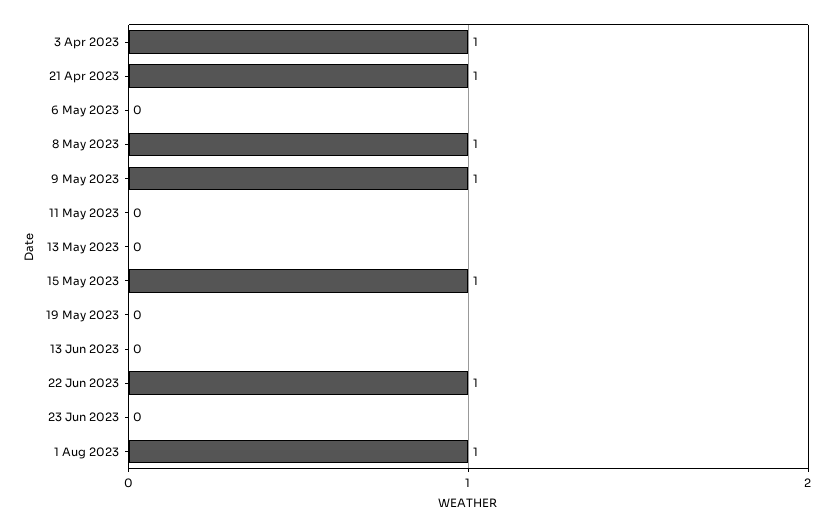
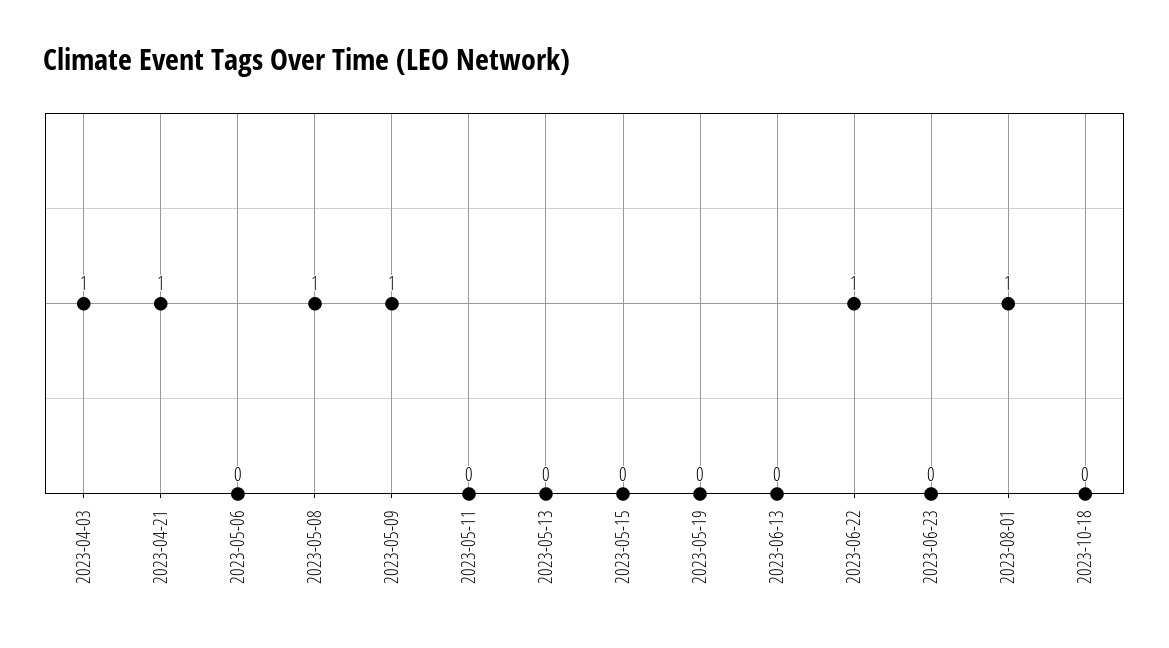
15 May 2023: 1 -> 0
2023-10-18: none -> 0

